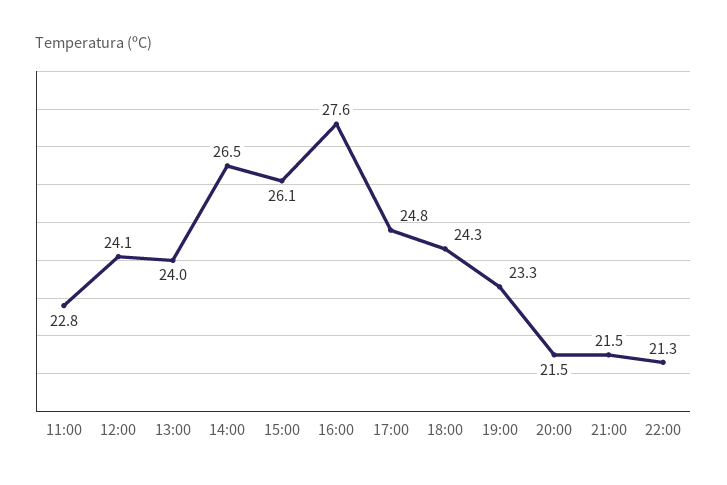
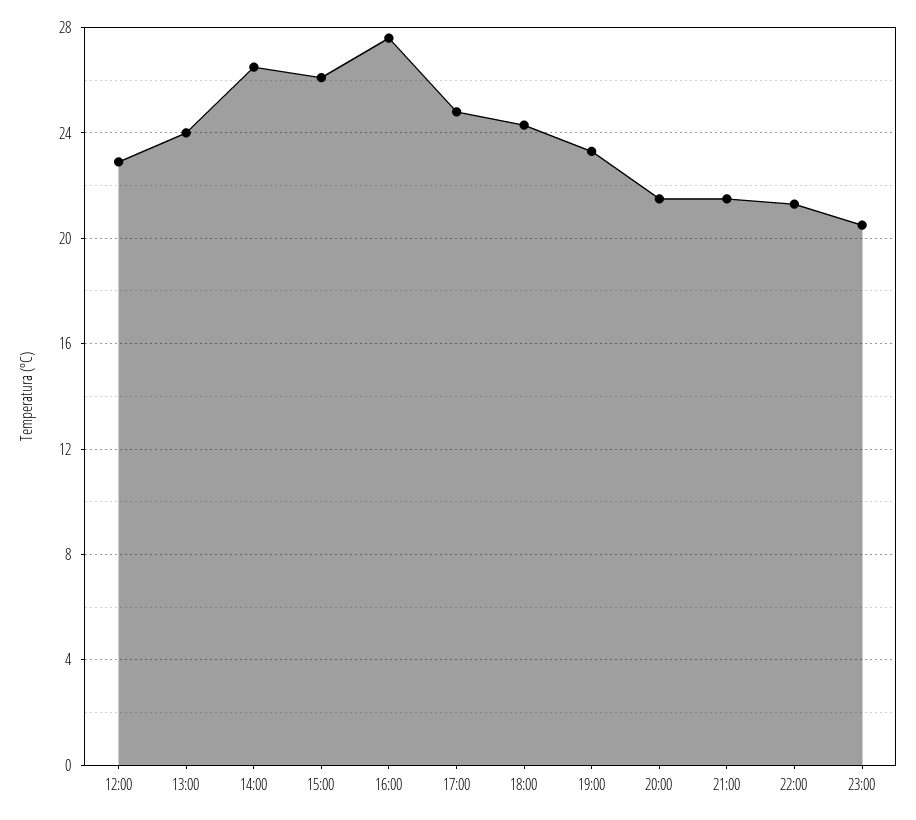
11:00: 22.8 -> none
12:00: 24.1 -> 23
23:00: none -> 20.5

